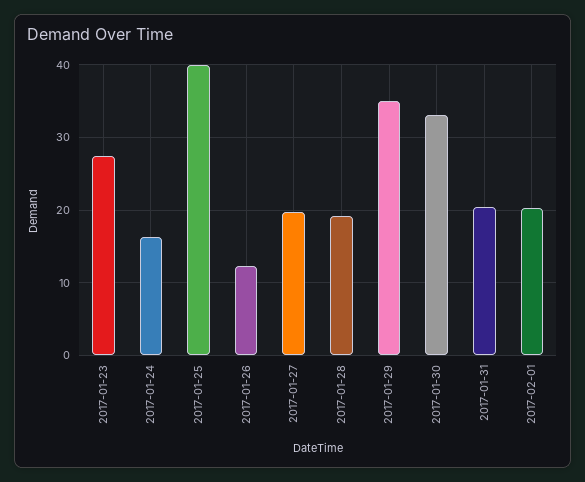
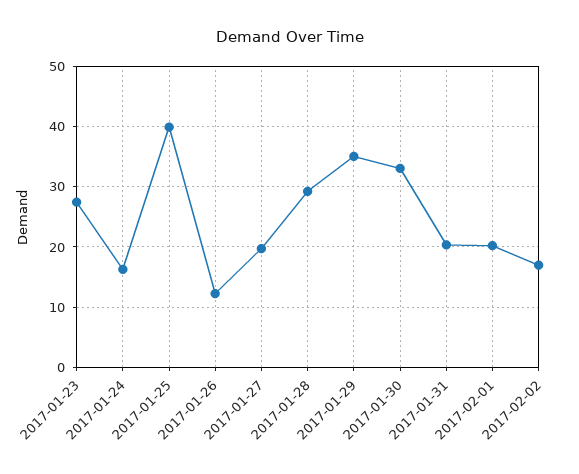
2017-01-28: 19 -> 29
2017-02-02: none -> 17

